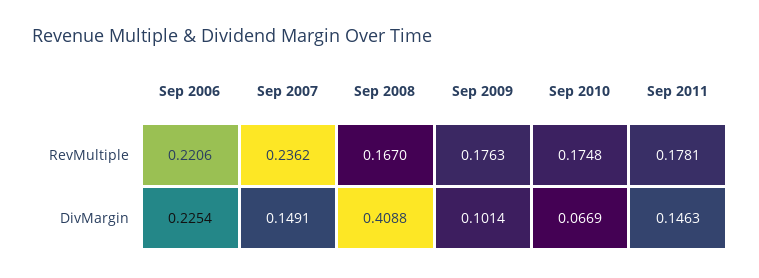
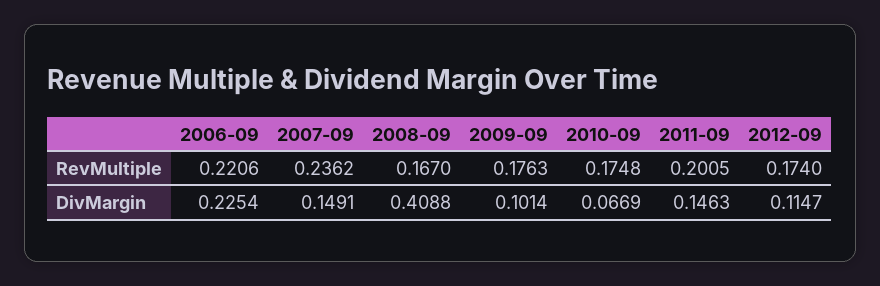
Sep 2011, RevMultiple: 0.1781 -> 0.2005
2012-09, RevMultiple: none -> 0.174
2012-09, DivMargin: none -> 0.1147

